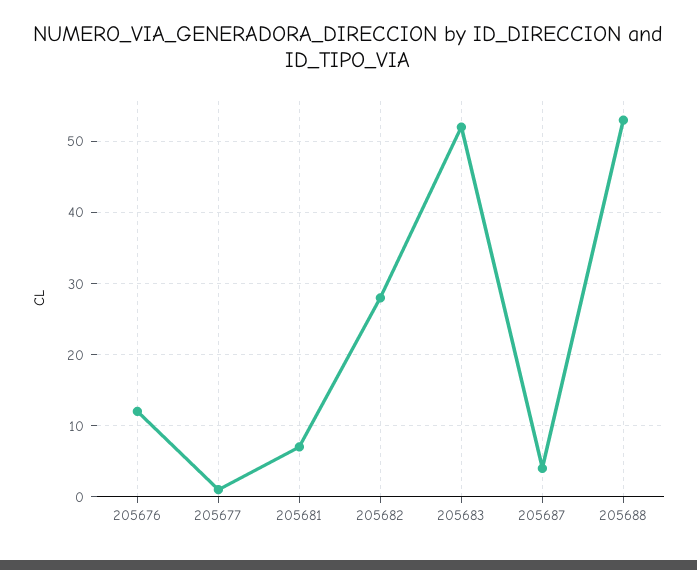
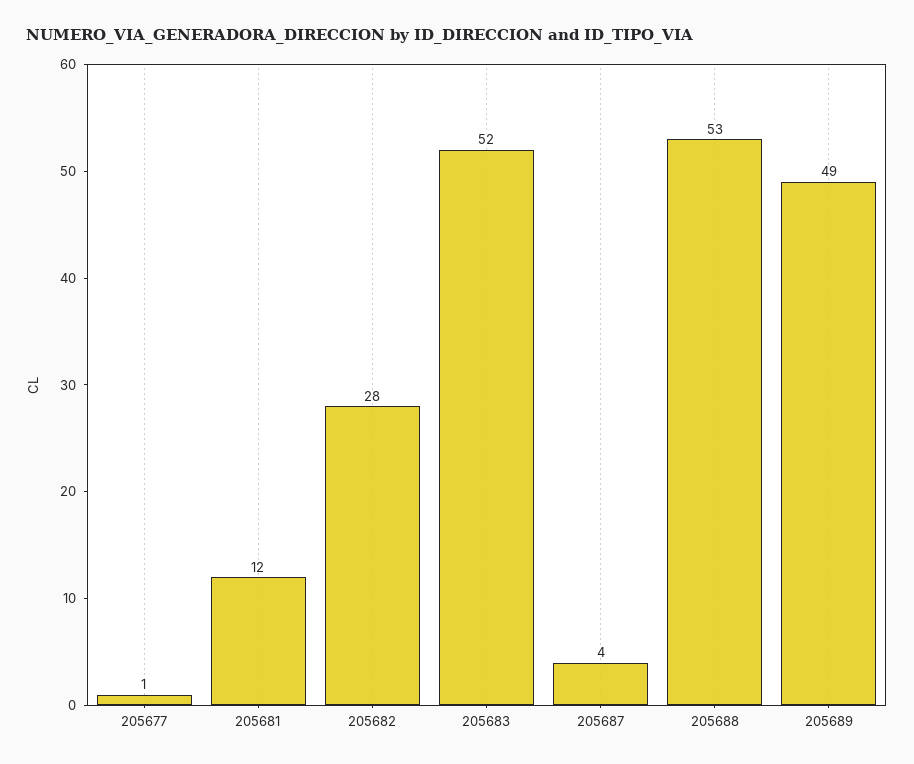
205676: 12 -> none
205681: 7 -> 12
205689: none -> 49

